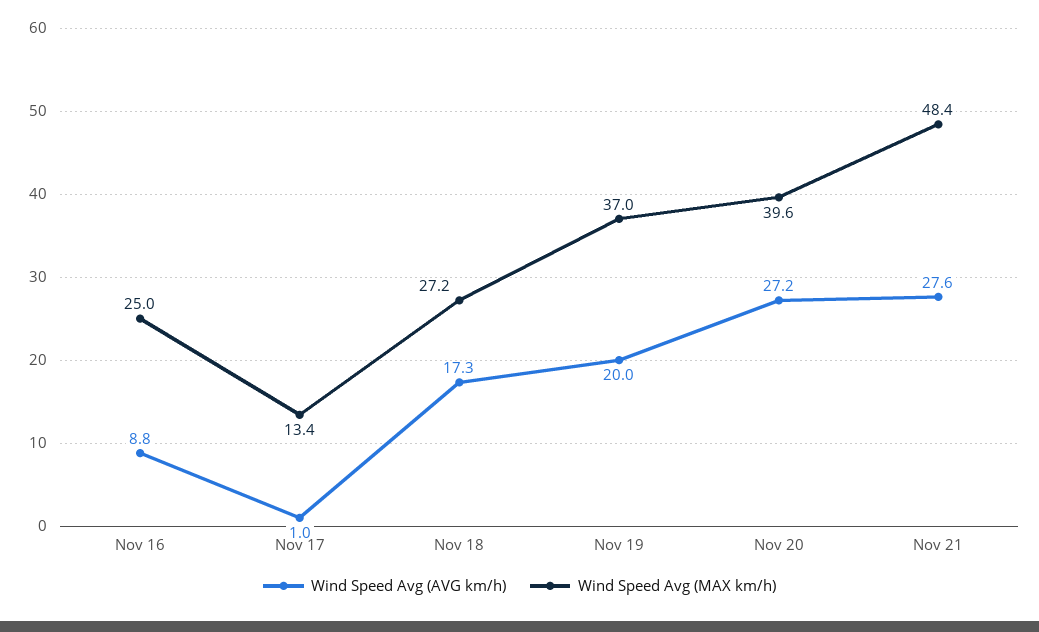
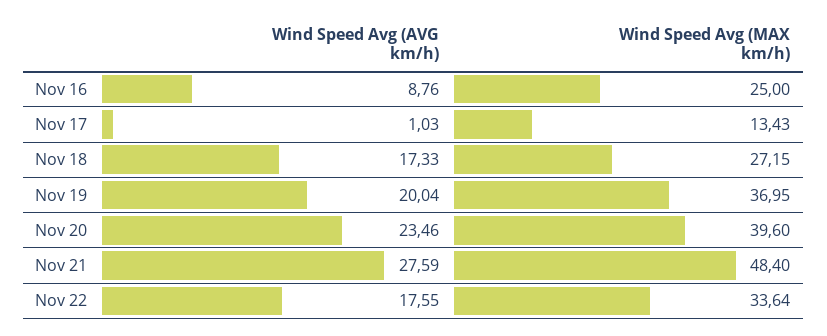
Wind Speed Avg (AVG km/h), Nov 20: 27.2 -> 23.46
Wind Speed Avg (AVG km/h), Nov 22: none -> 17.55
Wind Speed Avg (MAX km/h), Nov 22: none -> 33.64

